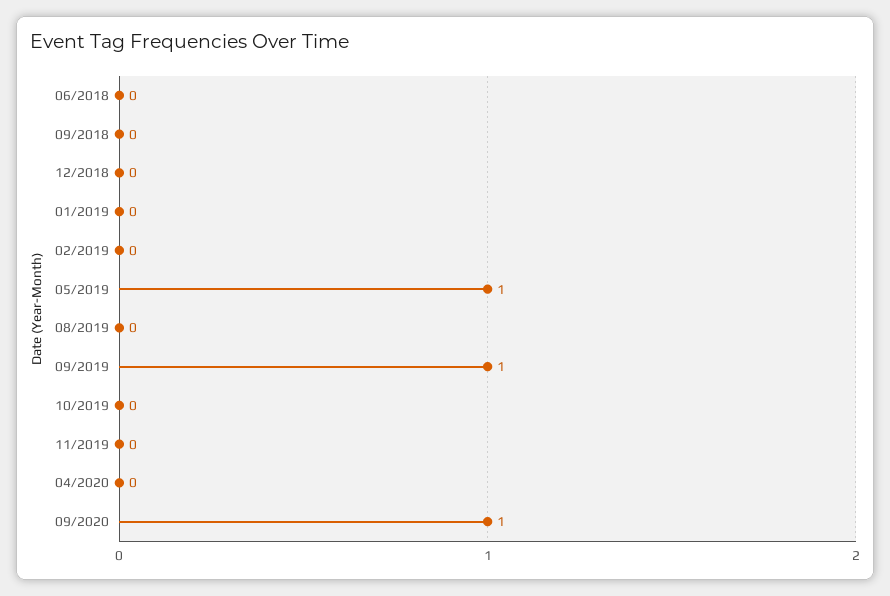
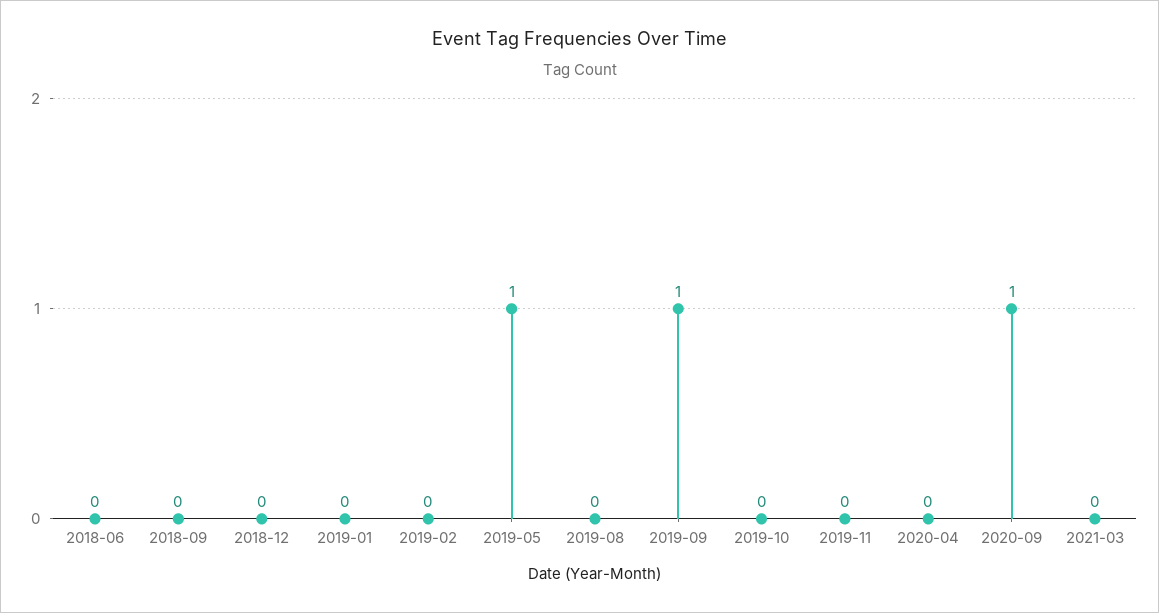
2021-03: none -> 0

